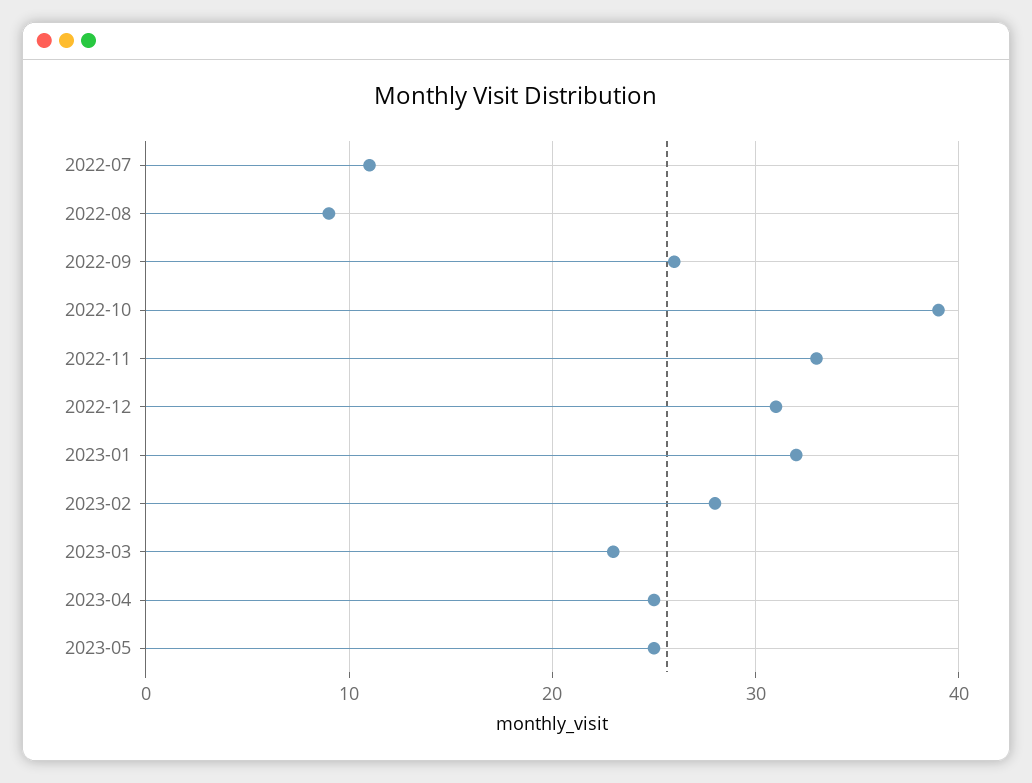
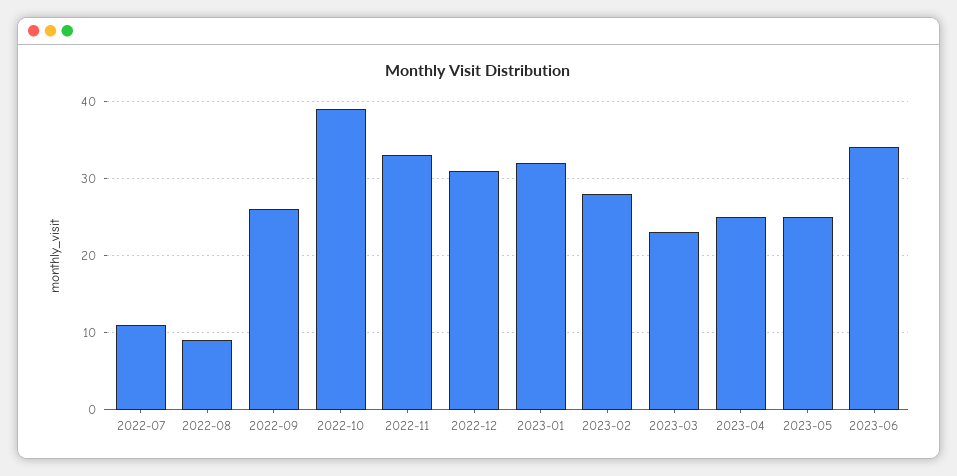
2023-06: none -> 34

